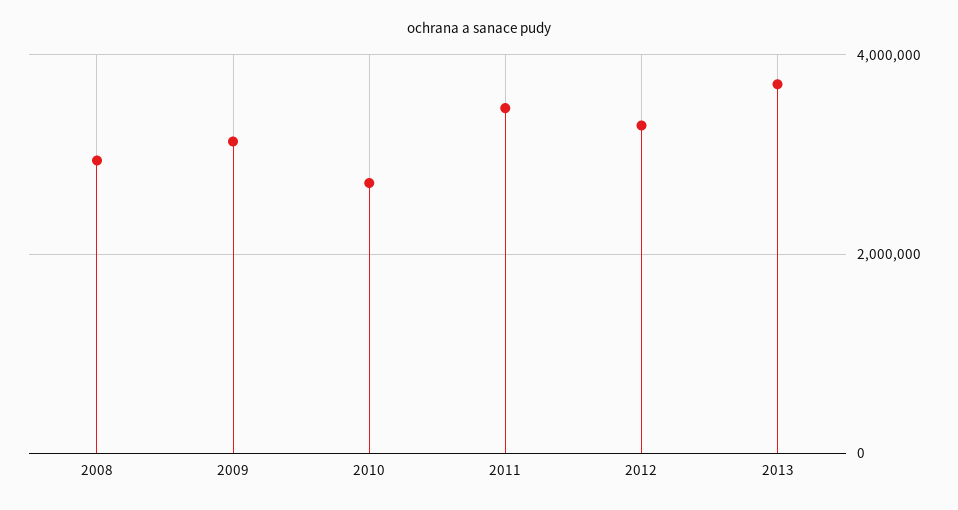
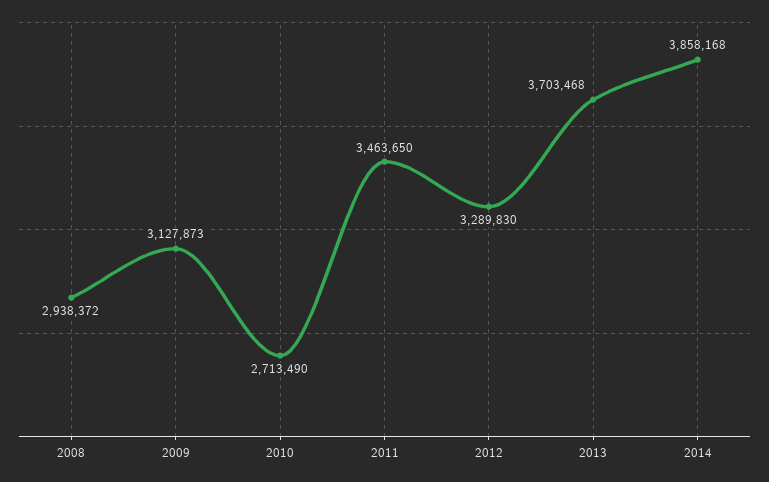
2014: none -> 3858168

